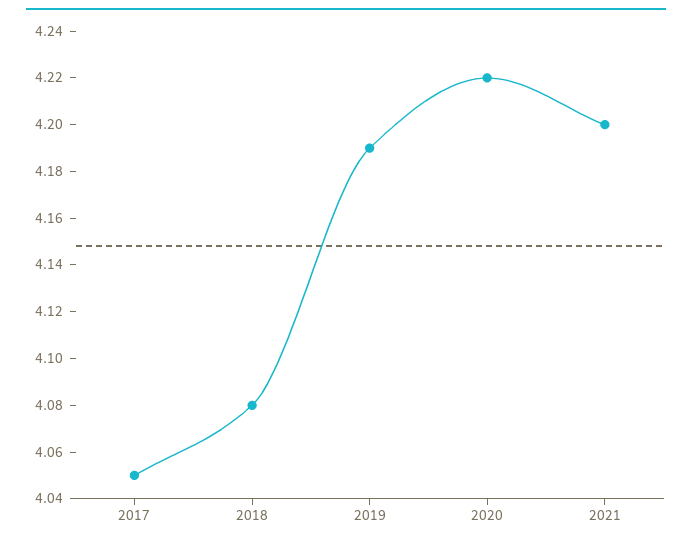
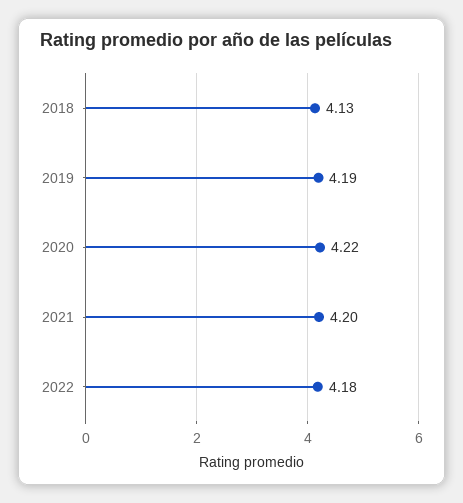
2017: 4.05 -> none
2018: 4.08 -> 4.13
2022: none -> 4.18

